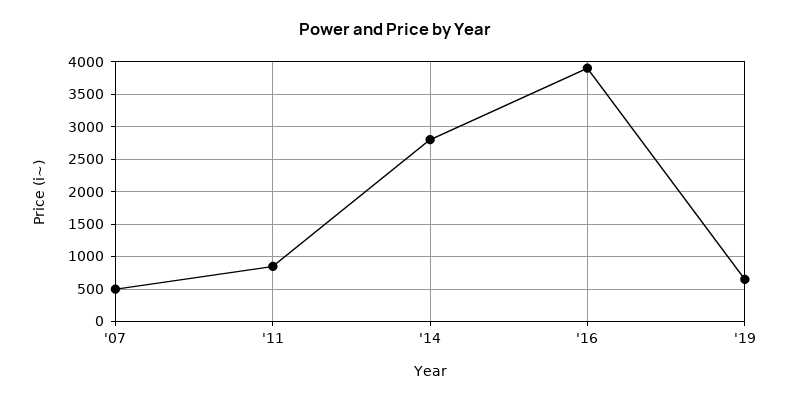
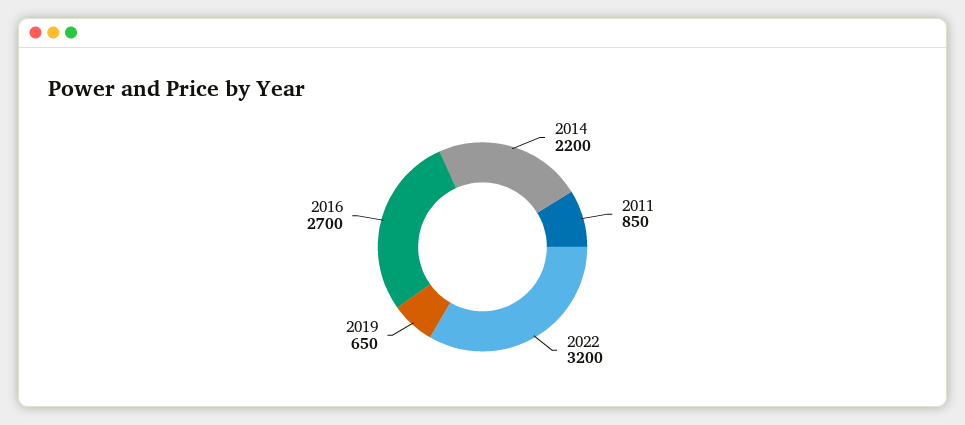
'07: 500 -> none
'14: 2800 -> 2200
'16: 3900 -> 2700
2022: none -> 3200

